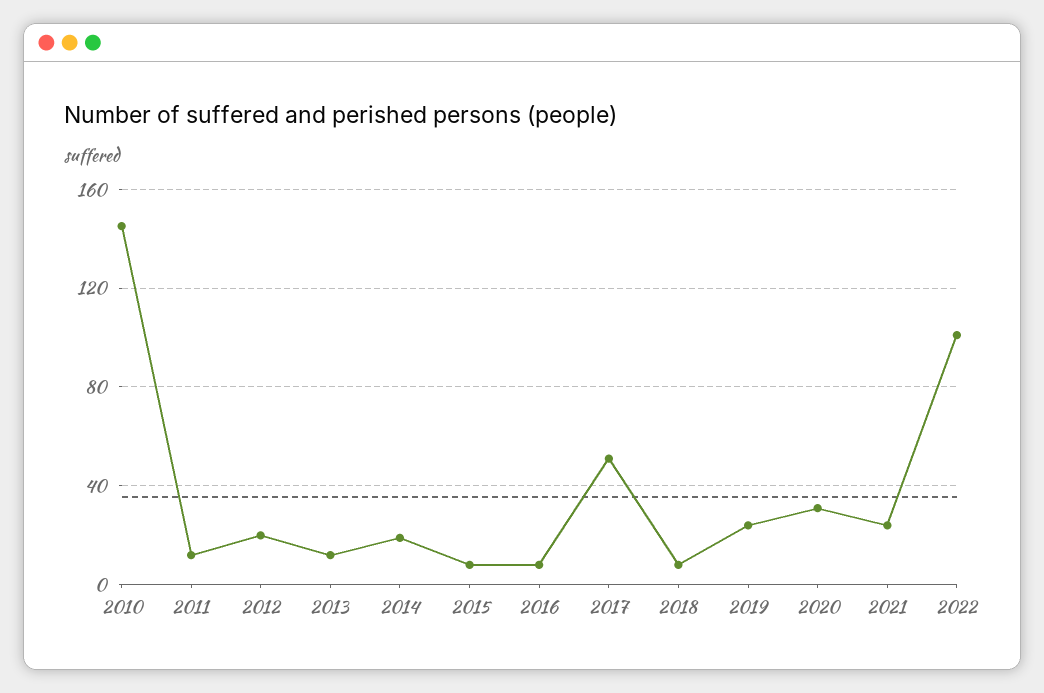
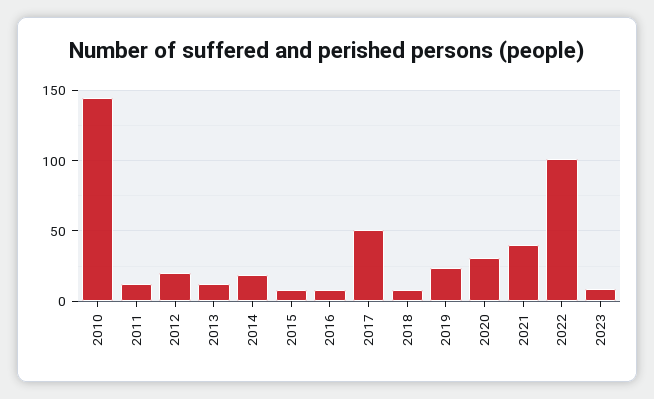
2021: 25 -> 40
2023: none -> 10

